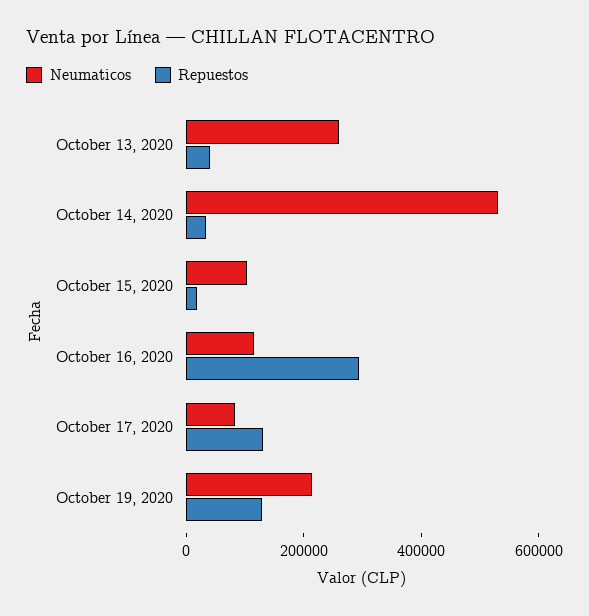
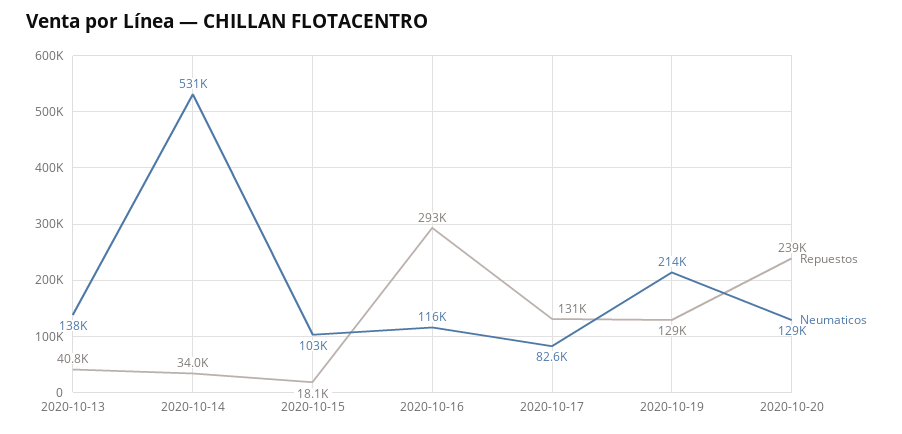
Neumaticos, October 13, 2020: 250000 -> 138000
Repuestos, 2020-10-20: none -> 239000
Neumaticos, 2020-10-20: none -> 129000

